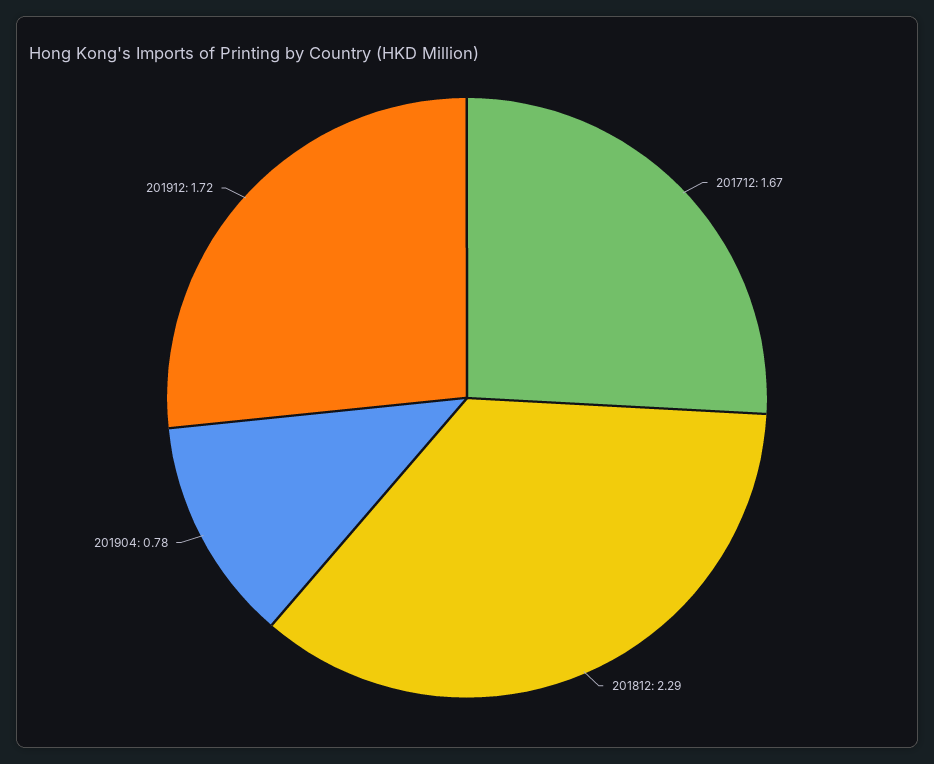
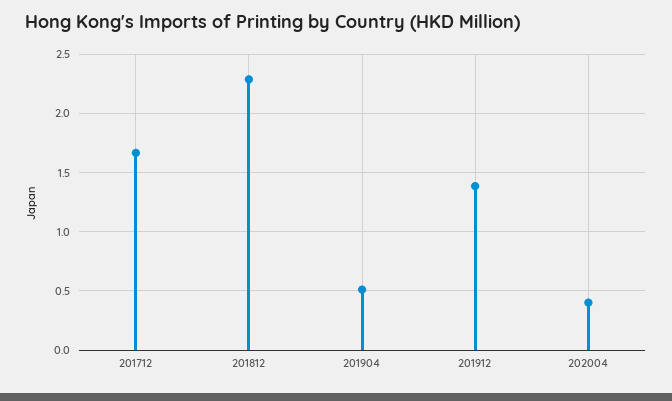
201904: 0.78 -> 0.5
201912: 1.72 -> 1.4
202004: none -> 0.4

